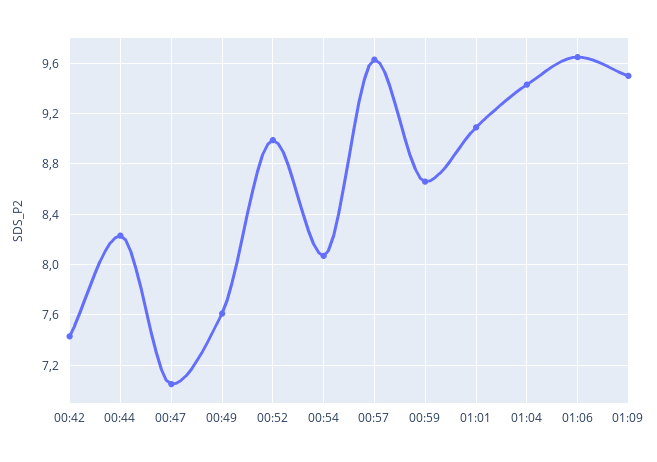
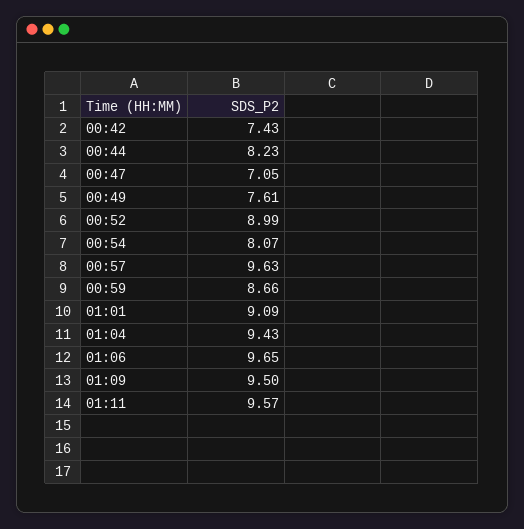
01:11: none -> 9.57

